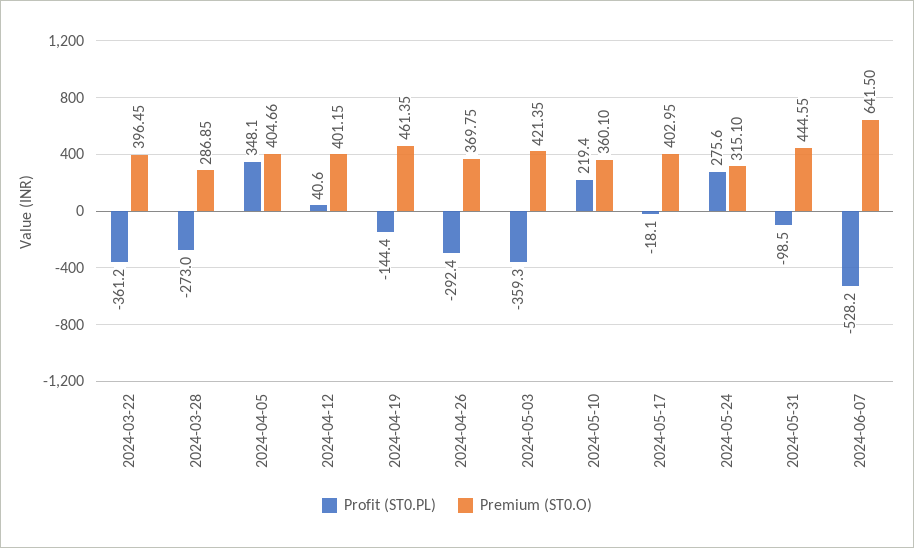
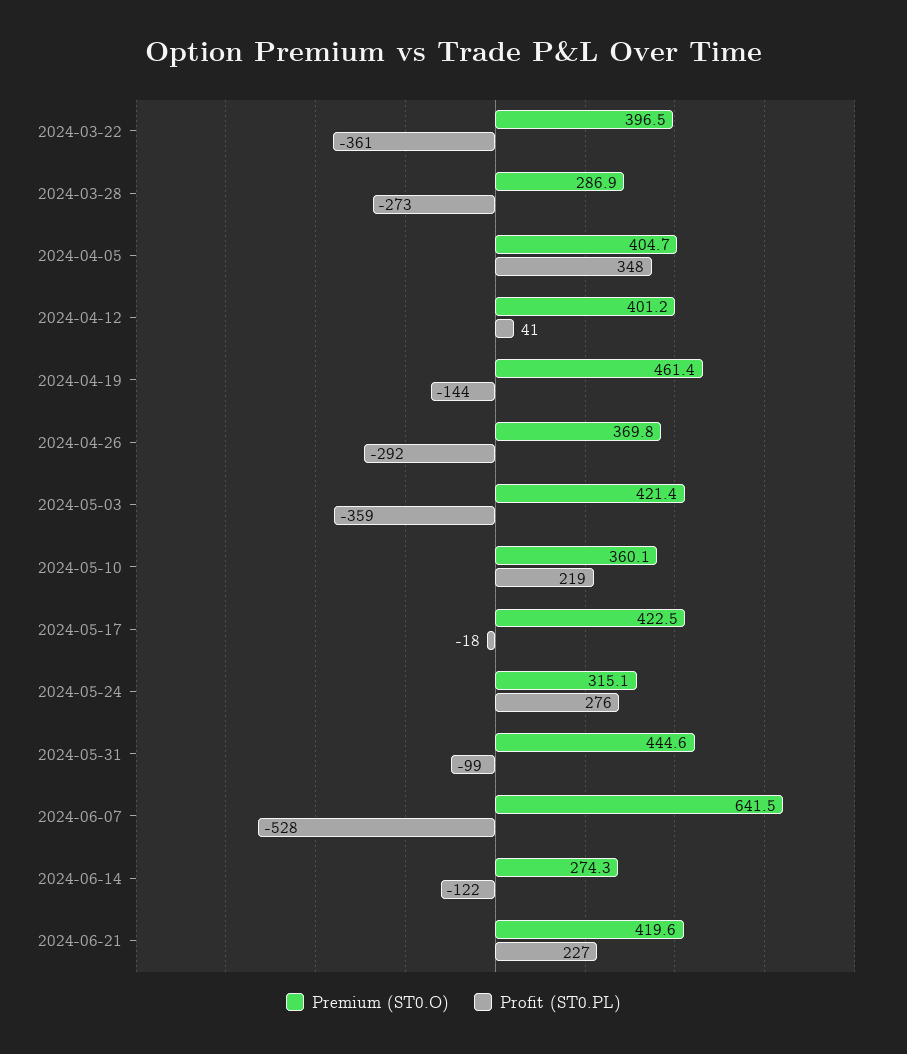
Premium (ST0.O), 2024-05-17: 402.95 -> 422.5
Premium (ST0.O), 2024-06-14: none -> 274.3
Profit (ST0.PL), 2024-06-14: none -> -122
Premium (ST0.O), 2024-06-21: none -> 419.6
Profit (ST0.PL), 2024-06-21: none -> 227

